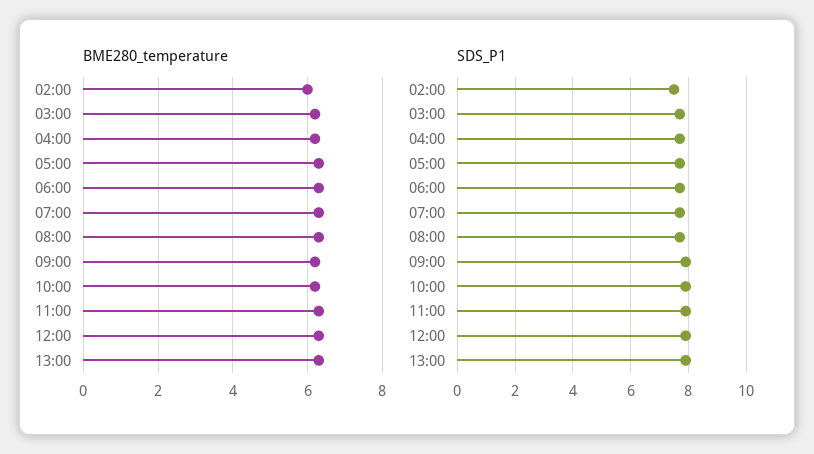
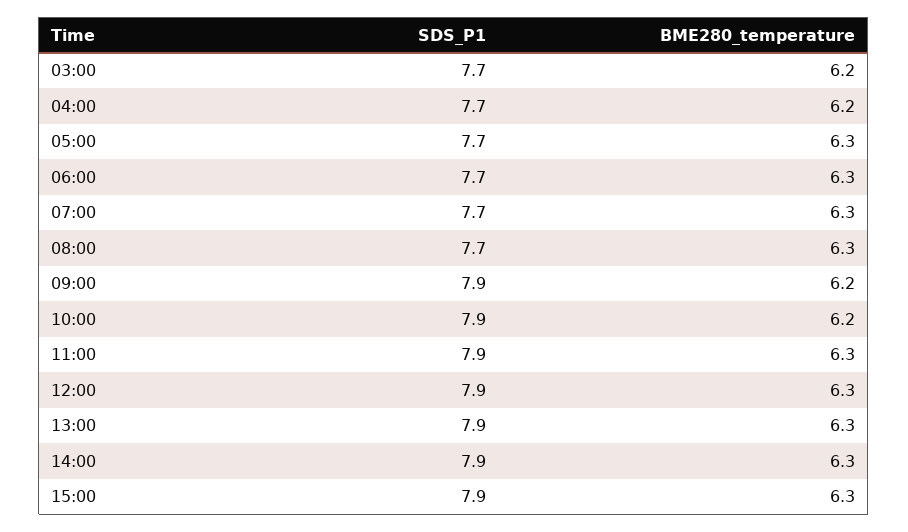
BME280_temperature, 02:00: 6 -> none
SDS_P1, 02:00: 7.5 -> none
SDS_P1, 14:00: none -> 7.9
BME280_temperature, 14:00: none -> 6.3
SDS_P1, 15:00: none -> 7.9
BME280_temperature, 15:00: none -> 6.3

